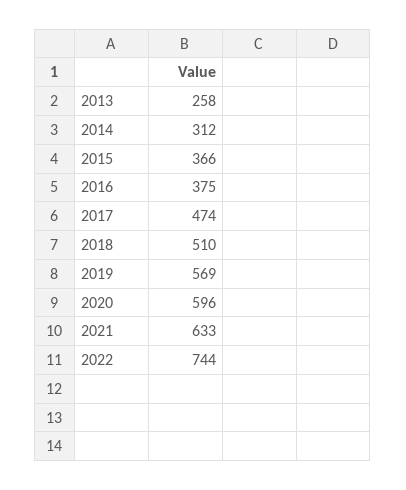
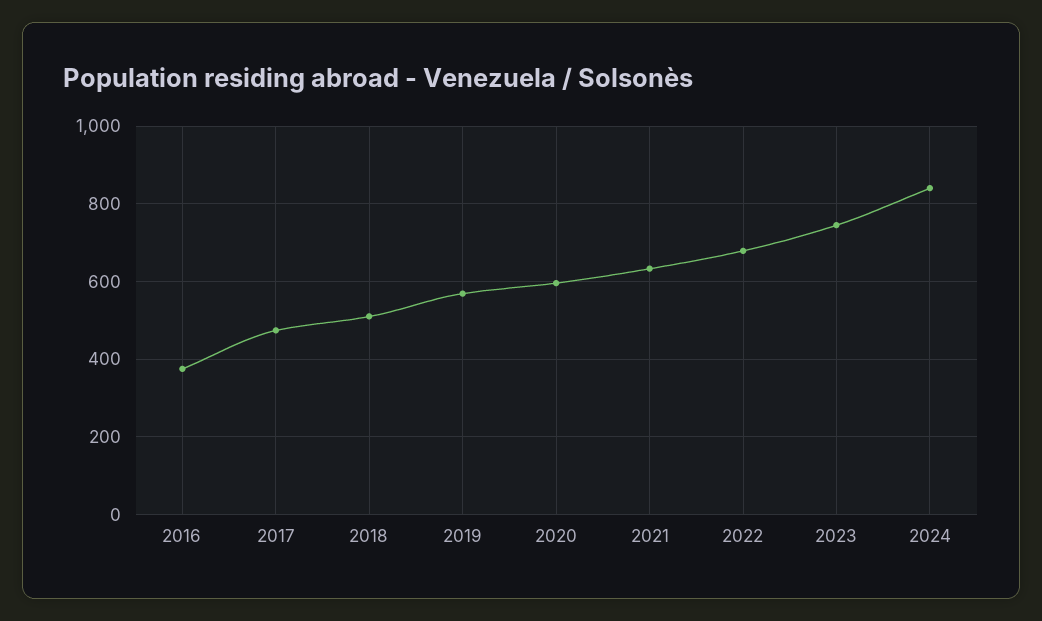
2013: 258 -> none
2014: 312 -> none
2015: 366 -> none
2022: 744 -> 680
2023: none -> 740
2024: none -> 840

